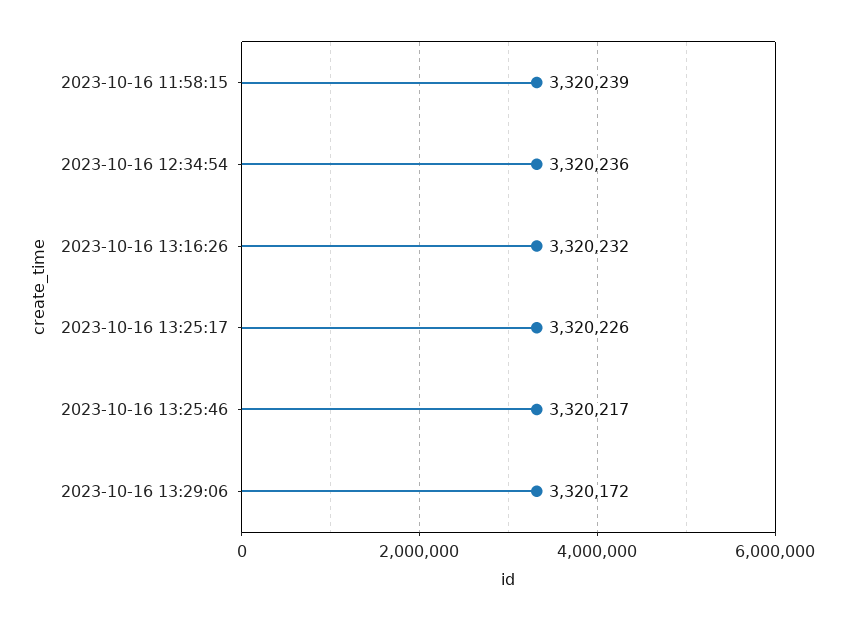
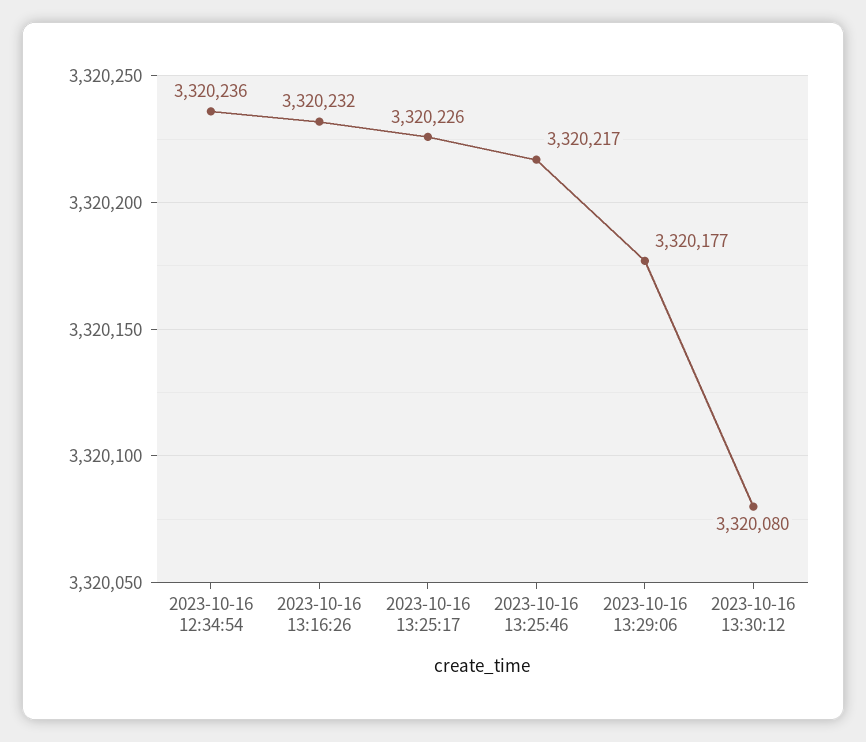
2023-10-16 11:58:15: 3320239 -> none
2023-10-16 13:29:06: 3320172 -> 3320177
2023-10-16 13:30:12: none -> 3320080

